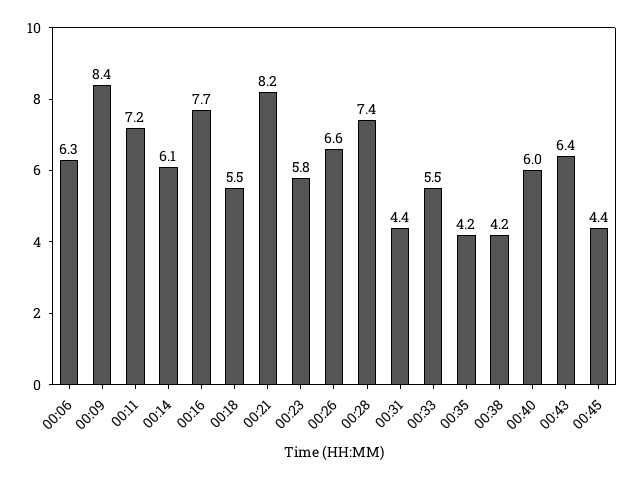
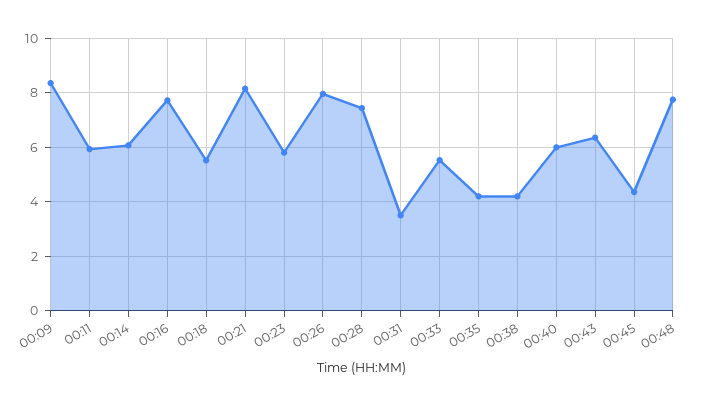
00:06: 6.3 -> none
00:11: 7.2 -> 6
00:26: 6.6 -> 8
00:31: 4.4 -> 3.5
00:48: none -> 7.75

